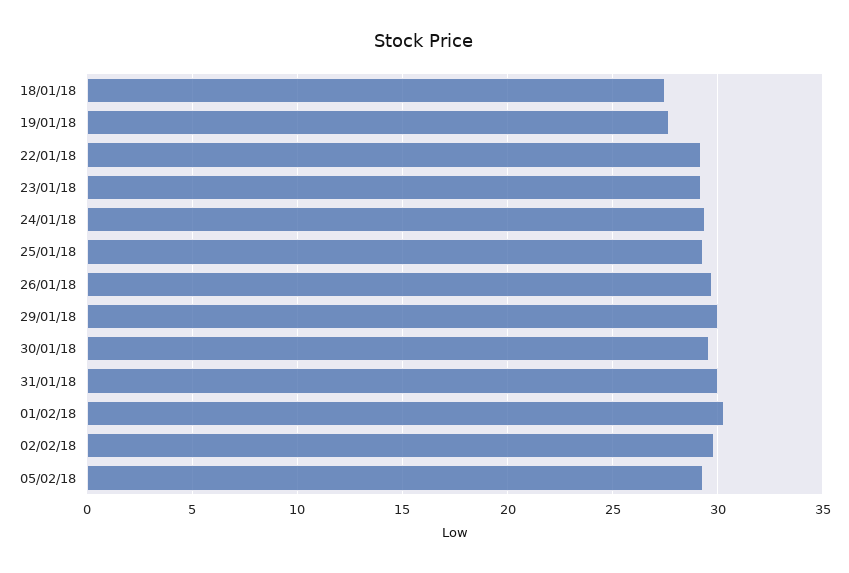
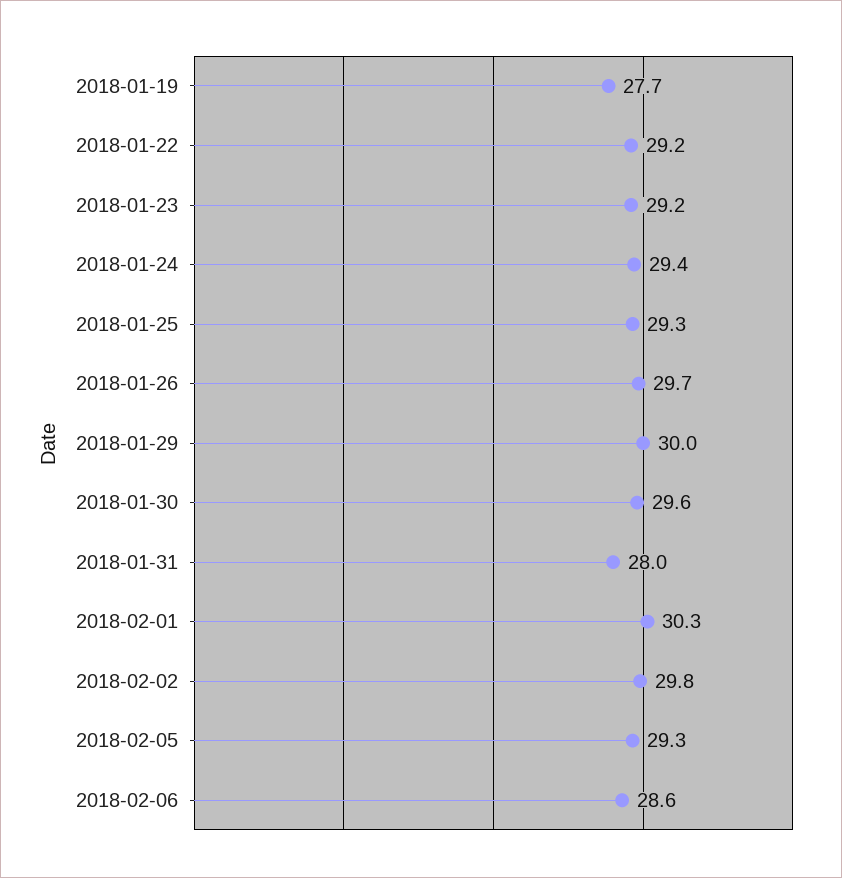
18/01/18: 27.5 -> none
31/01/18: 30 -> 28
2018-02-06: none -> 28.6

